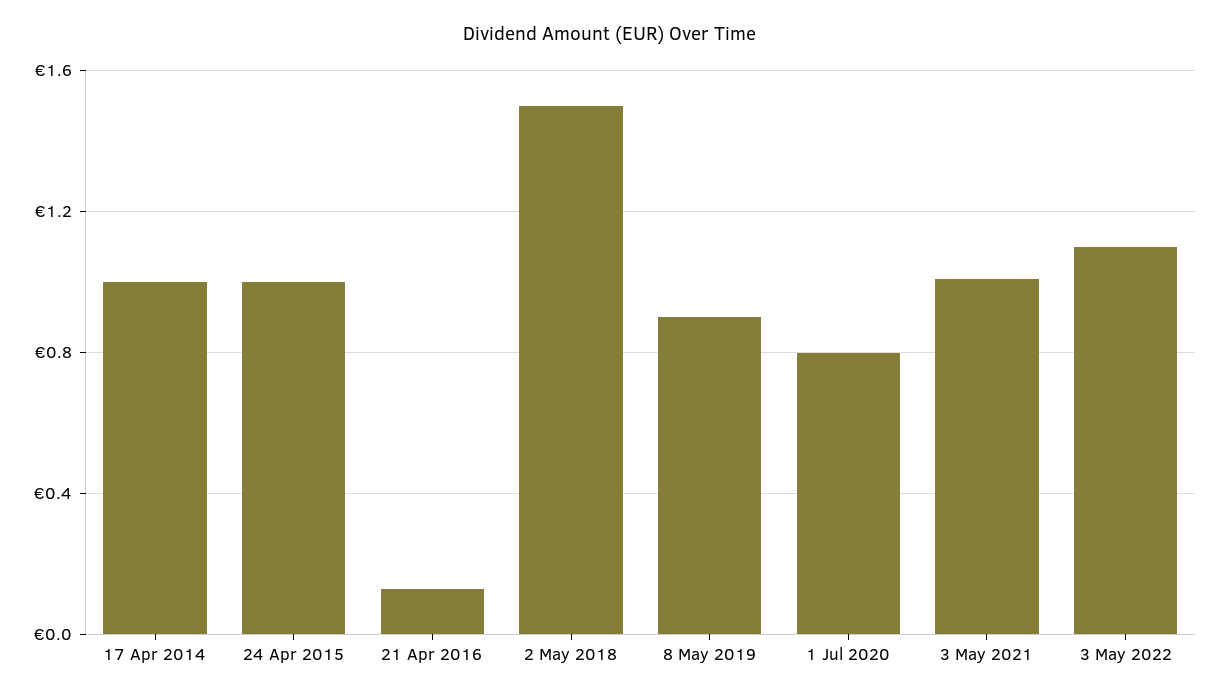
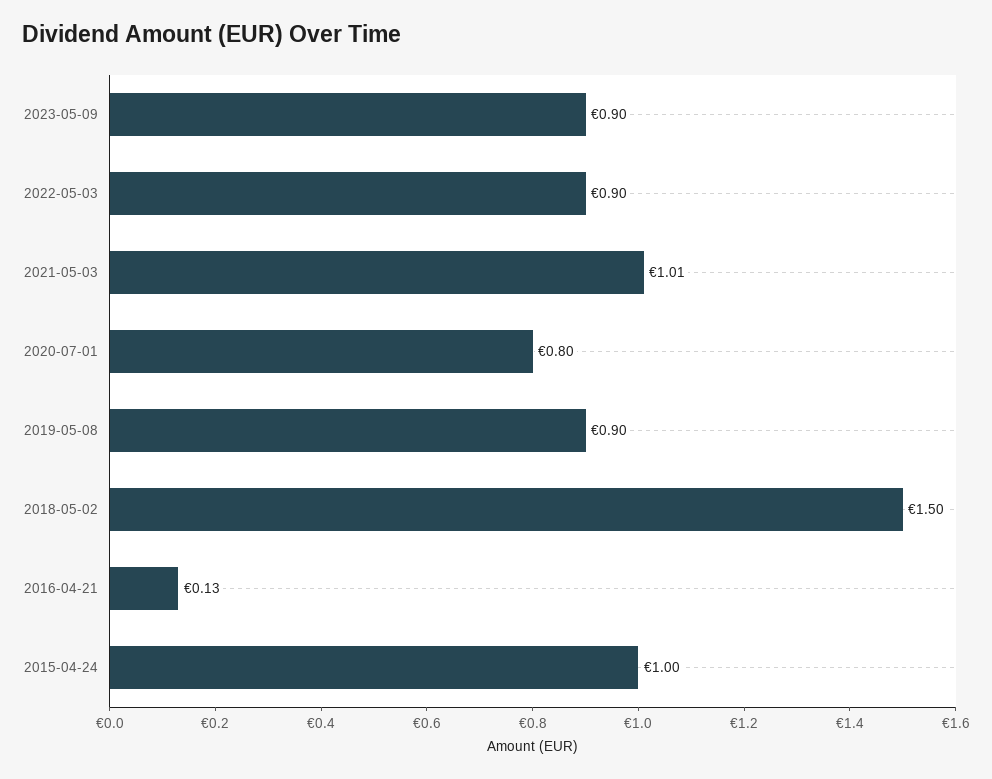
17 Apr 2014: 1 -> none
3 May 2022: 1.1 -> 0.9
2023-05-09: none -> 0.9

